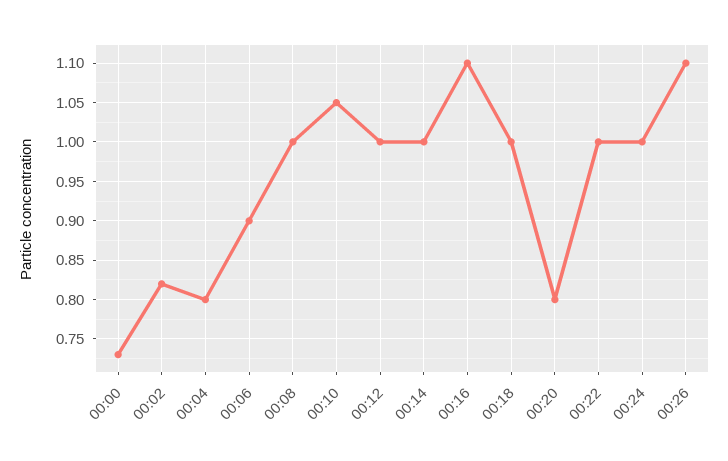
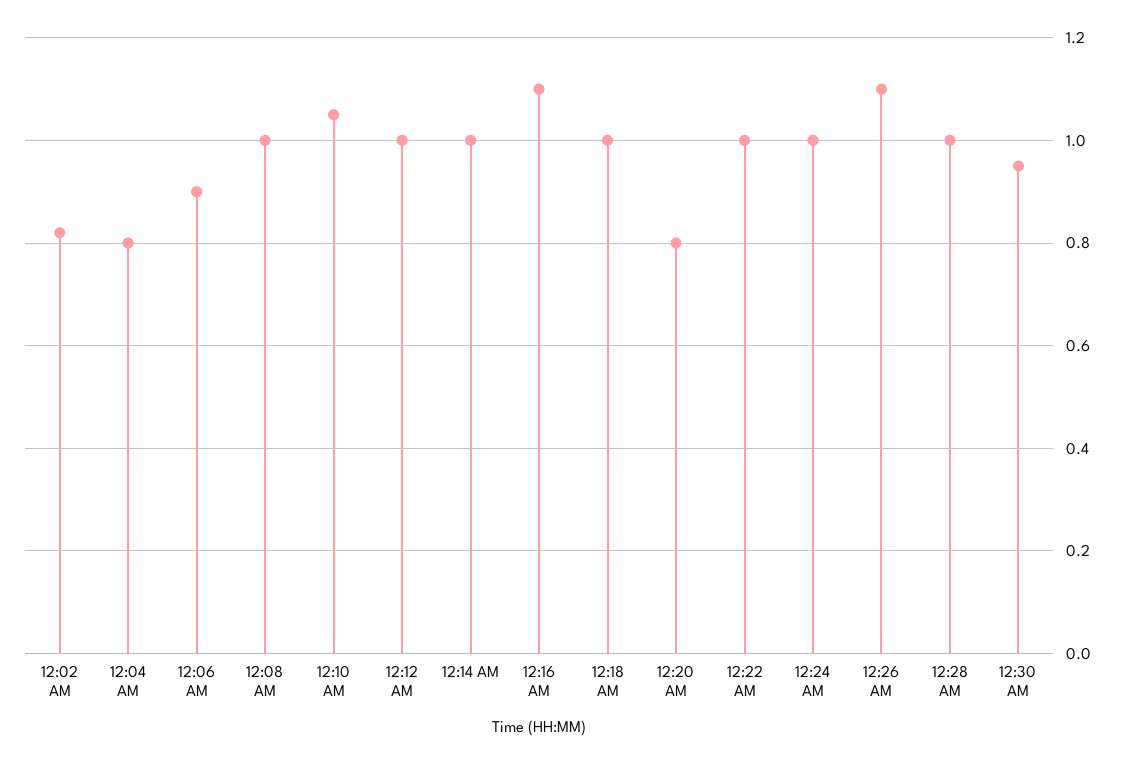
00:00: 0.73 -> none
12:28 AM: none -> 1
12:30 AM: none -> 0.95

